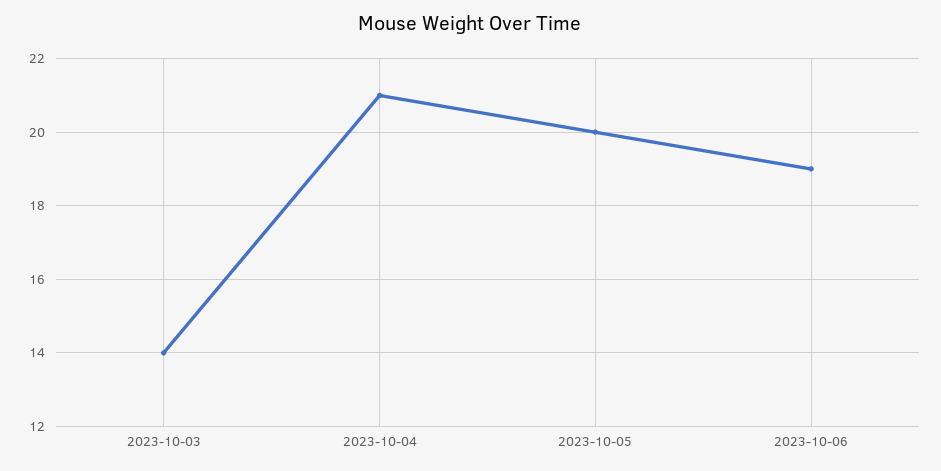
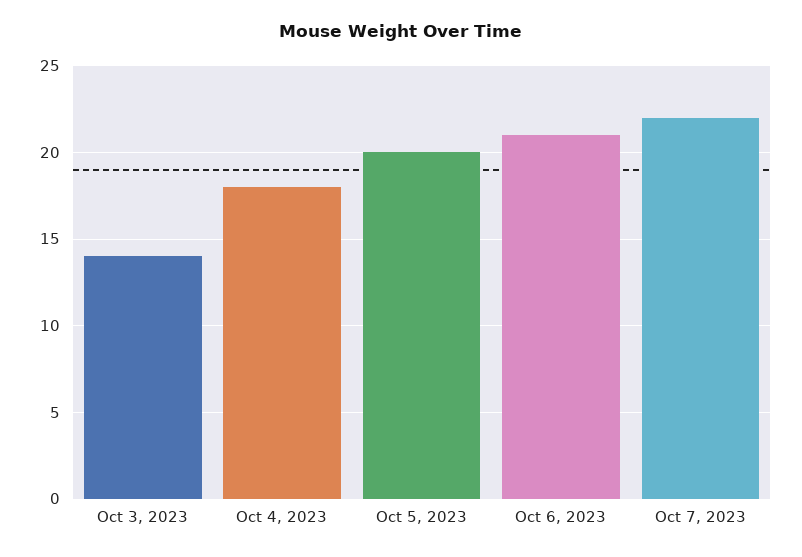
2023-10-04: 21 -> 18
2023-10-06: 19 -> 21
Oct 7, 2023: none -> 22

